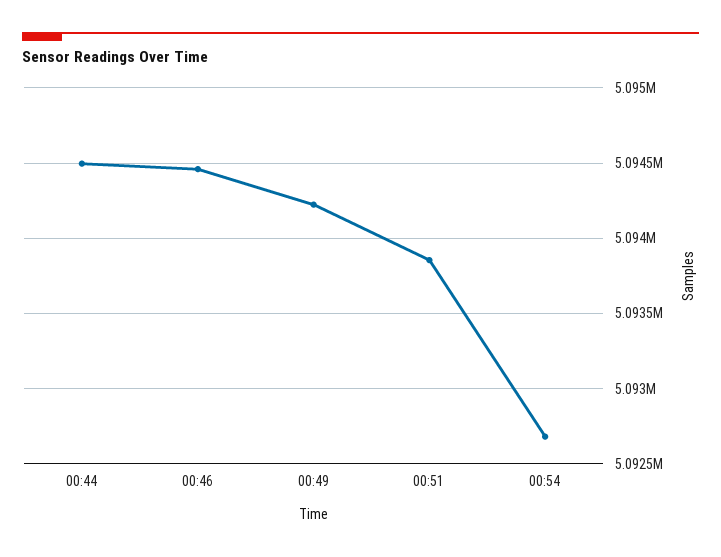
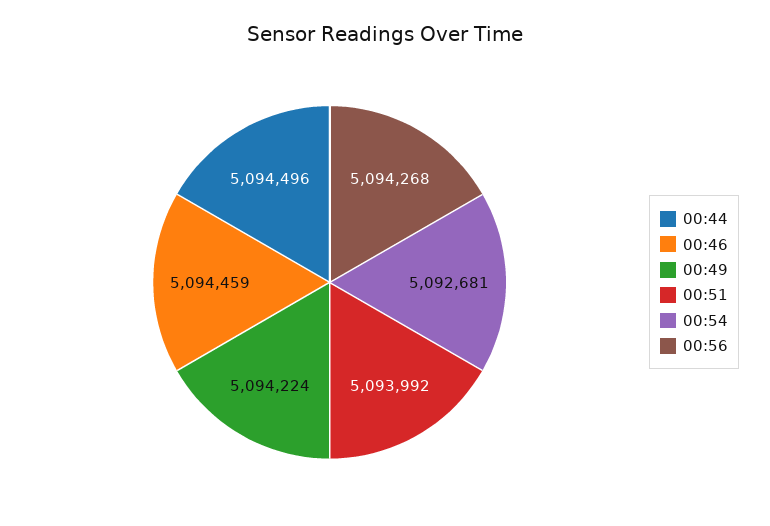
00:51: 5093850 -> 5093992
00:56: none -> 5094268

